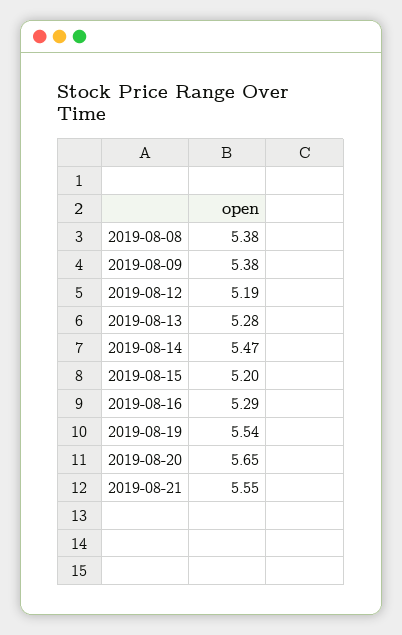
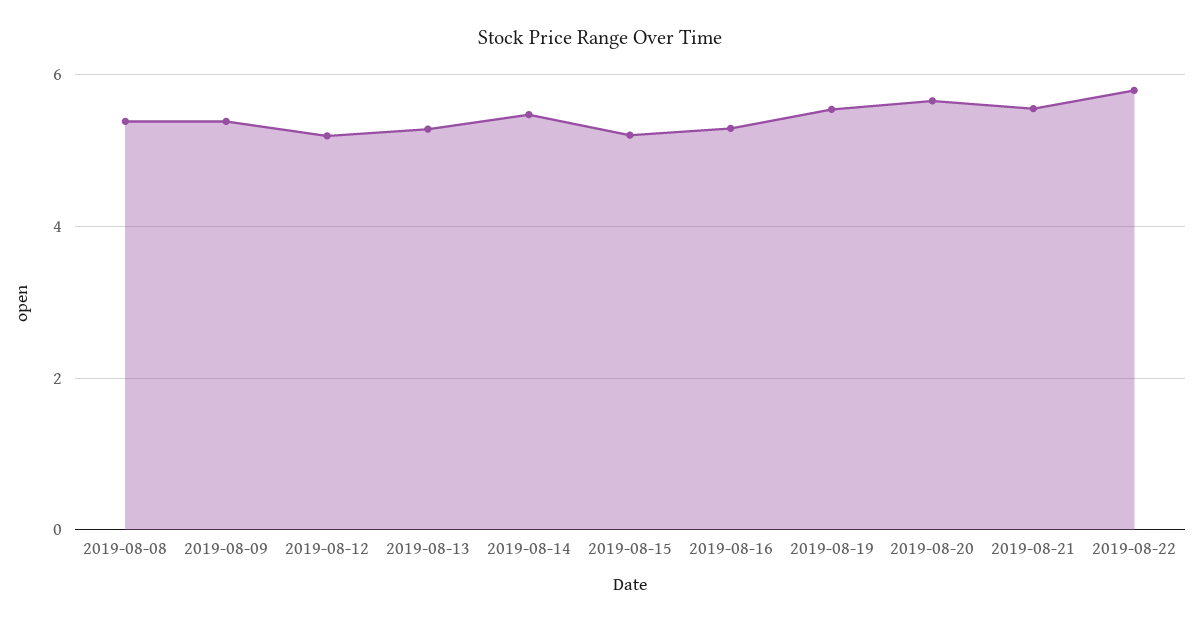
2019-08-22: none -> 5.8

